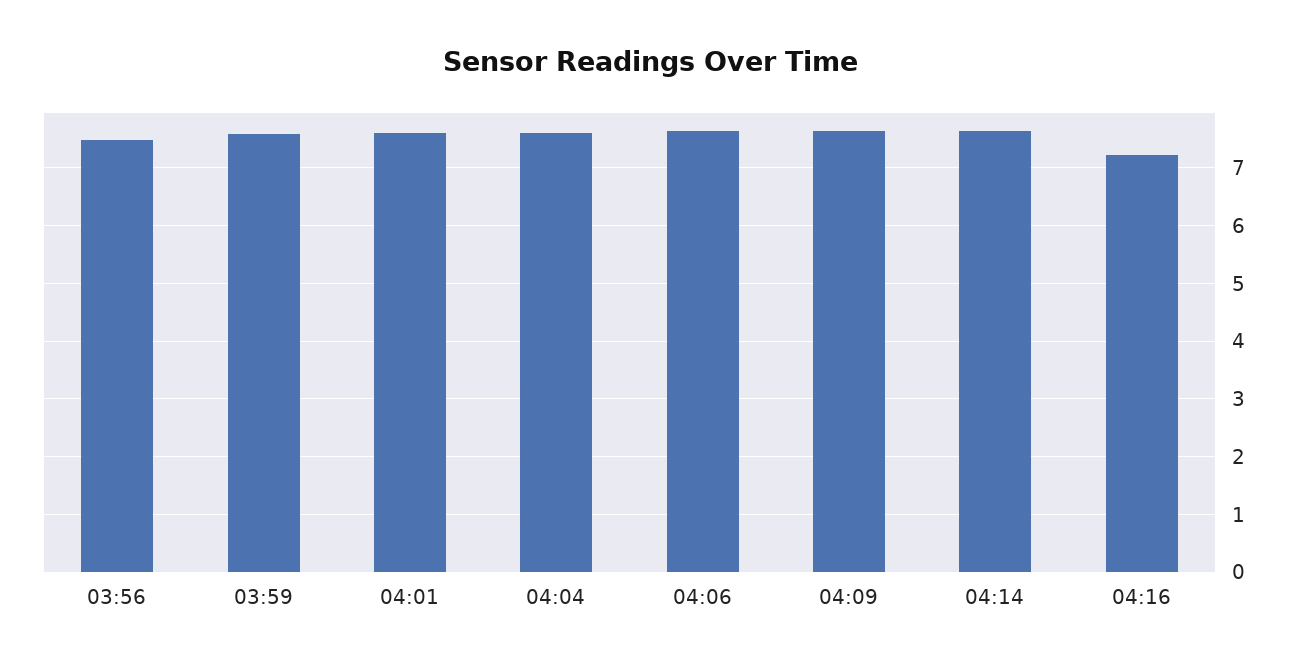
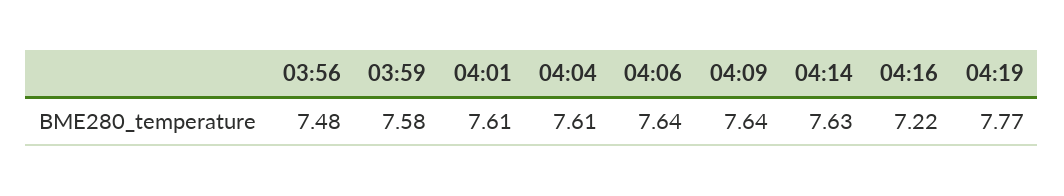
04:19: none -> 7.77

